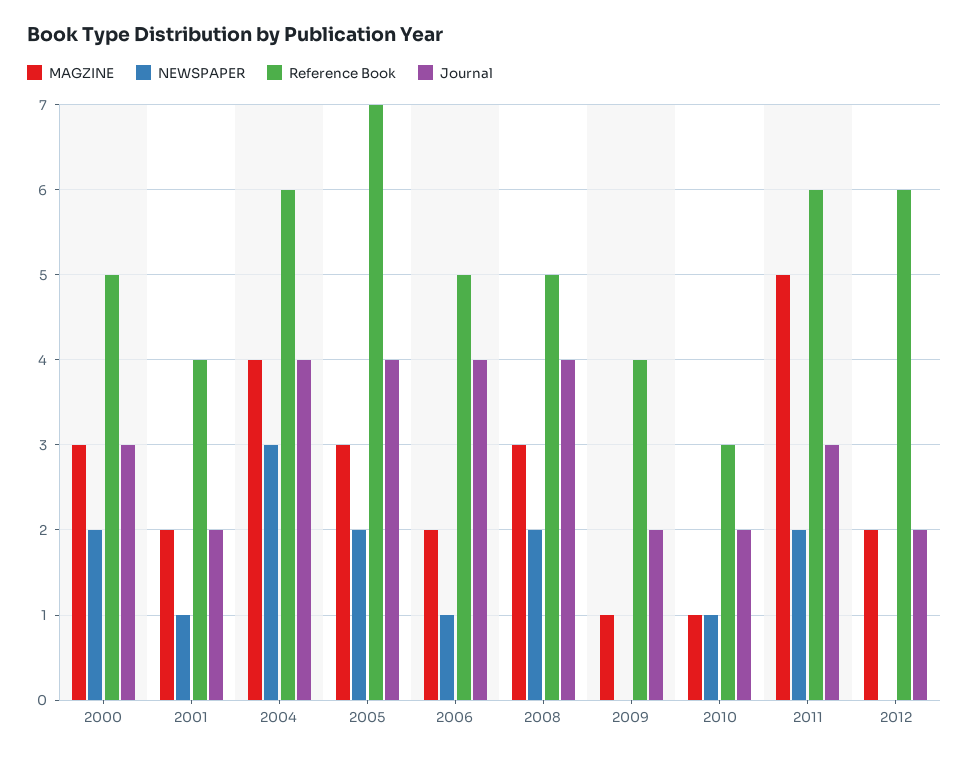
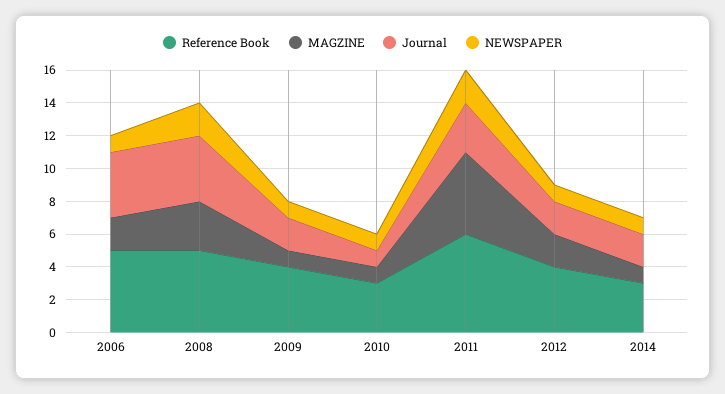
MAGZINE, 2000: 3 -> none
NEWSPAPER, 2000: 2 -> none
Reference Book, 2000: 5 -> none
Journal, 2000: 3 -> none
MAGZINE, 2001: 2 -> none
NEWSPAPER, 2001: 1 -> none
Reference Book, 2001: 4 -> none
Journal, 2001: 2 -> none
MAGZINE, 2004: 4 -> none
NEWSPAPER, 2004: 3 -> none
Reference Book, 2004: 6 -> none
Journal, 2004: 4 -> none
MAGZINE, 2005: 3 -> none
NEWSPAPER, 2005: 2 -> none
Reference Book, 2005: 7 -> none
Journal, 2005: 4 -> none
NEWSPAPER, 2009: 0 -> 1
Journal, 2010: 2 -> 1
NEWSPAPER, 2012: 0 -> 1
Reference Book, 2012: 6 -> 4
Reference Book, 2014: none -> 3
MAGZINE, 2014: none -> 1
Journal, 2014: none -> 2
NEWSPAPER, 2014: none -> 1

